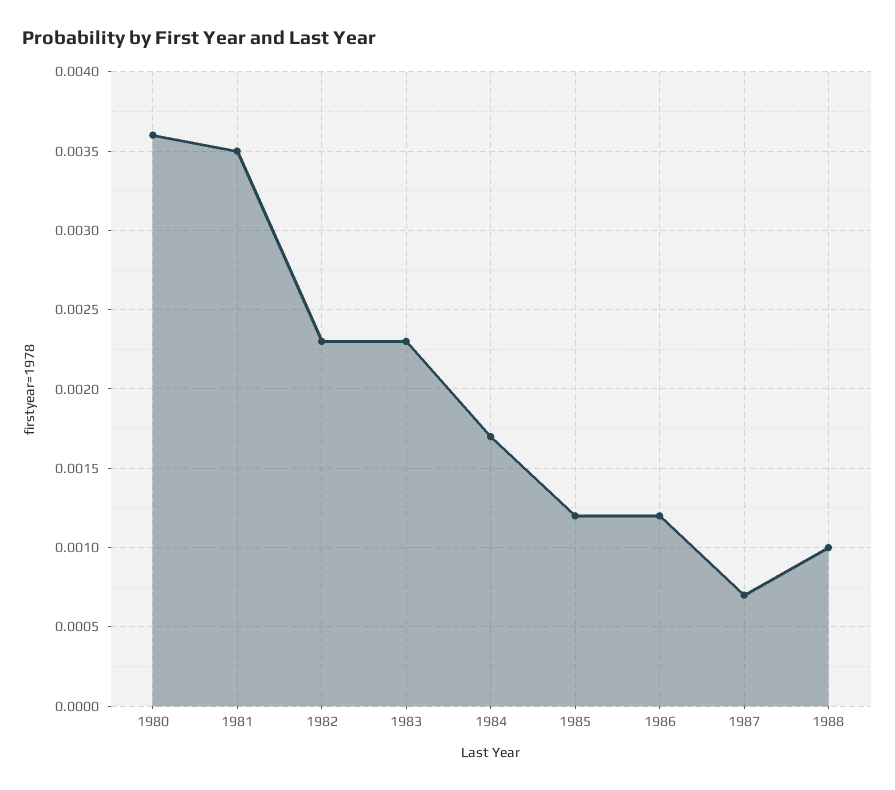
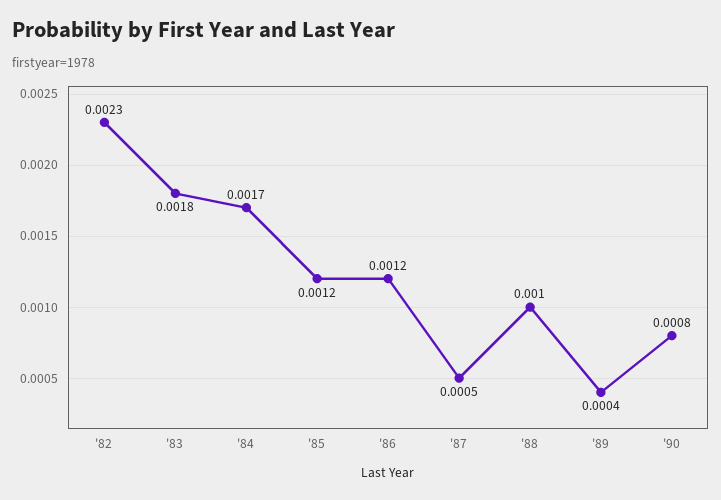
1980: 0.0036 -> none
1981: 0.0035 -> none
1983: 0.0023 -> 0.0018
1987: 0.0007 -> 0.0005
'89: none -> 0.0004
'90: none -> 0.0008

